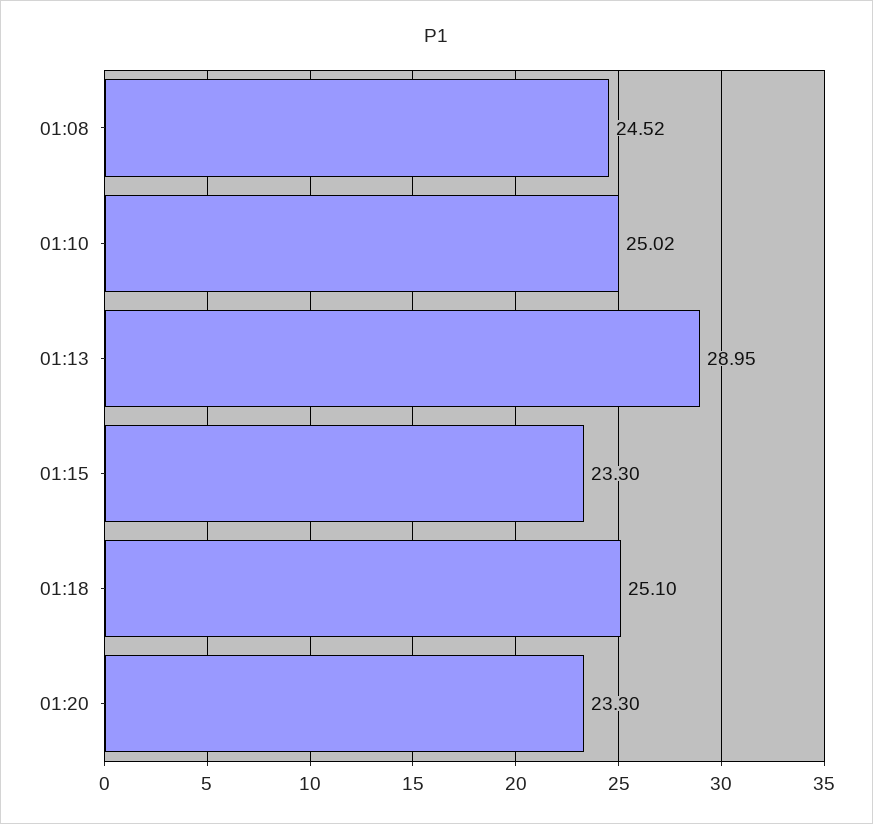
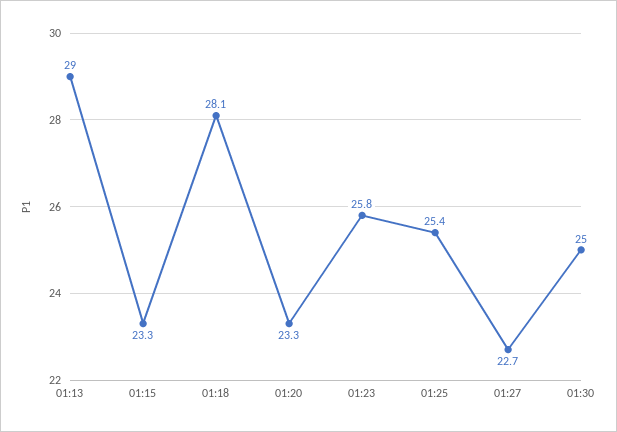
01:08: 24.52 -> none
01:10: 25.02 -> none
01:18: 25.1 -> 28.1
01:23: none -> 25.8
01:25: none -> 25.4
01:27: none -> 22.7
01:30: none -> 25

